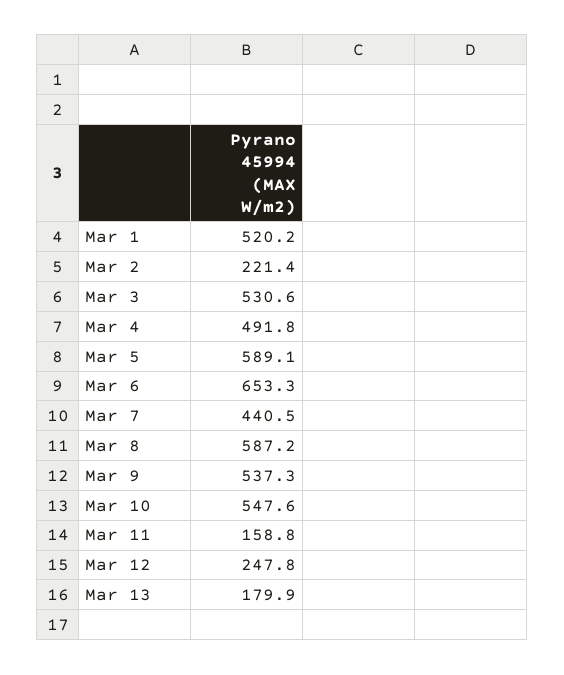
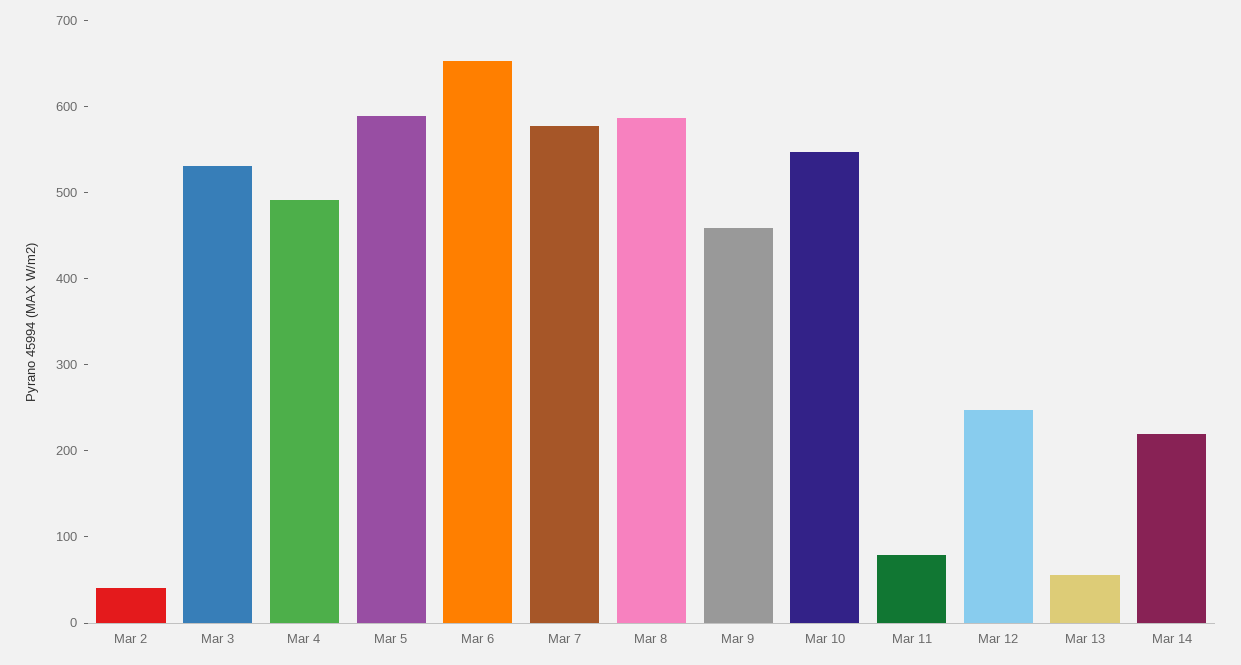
Mar 1: 520.2 -> none
Mar 2: 221.4 -> 40
Mar 7: 440.5 -> 580
Mar 9: 537.3 -> 460
Mar 11: 158.8 -> 80
Mar 13: 179.9 -> 60
Mar 14: none -> 220

